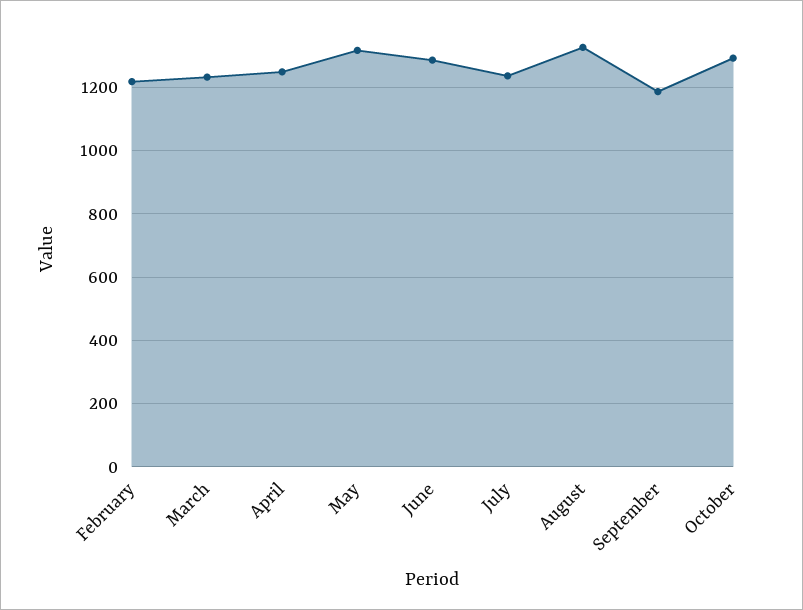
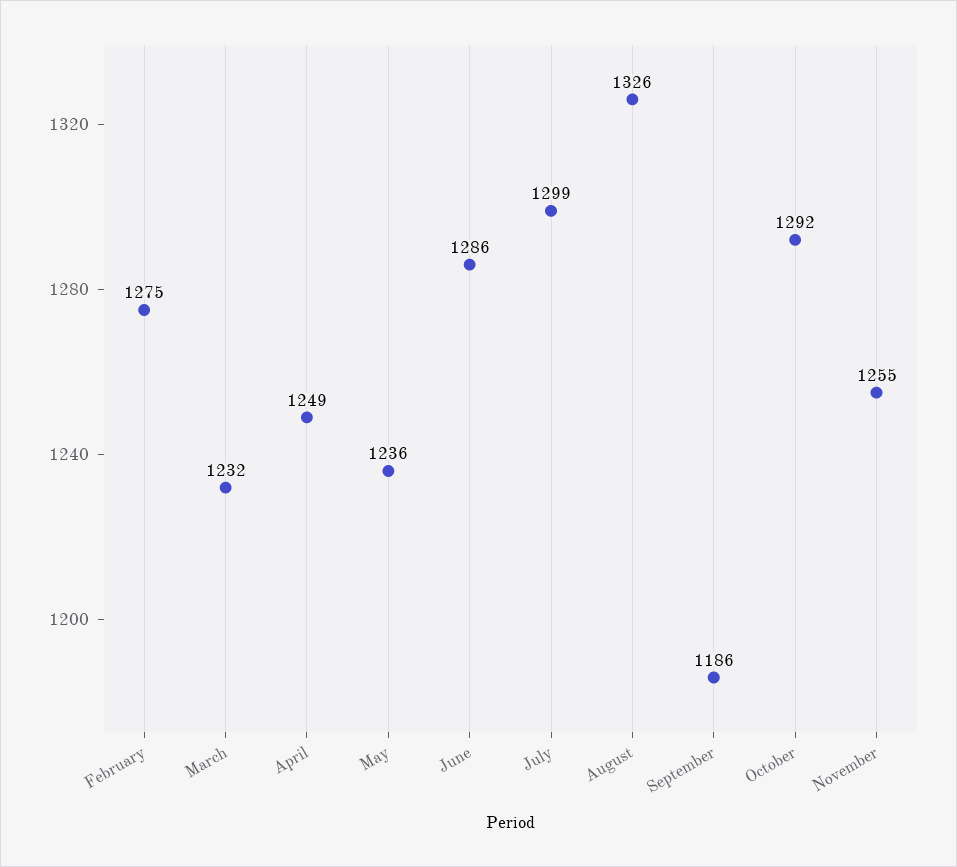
February: 1220 -> 1275
May: 1320 -> 1236
July: 1240 -> 1299
November: none -> 1255

